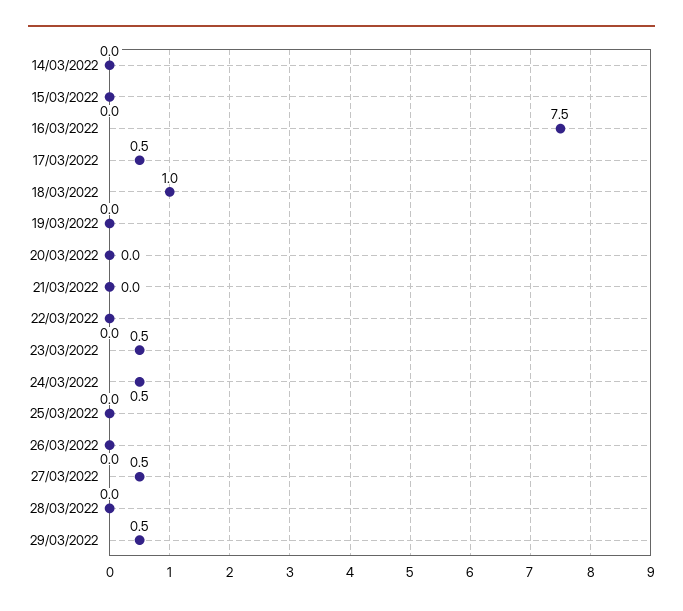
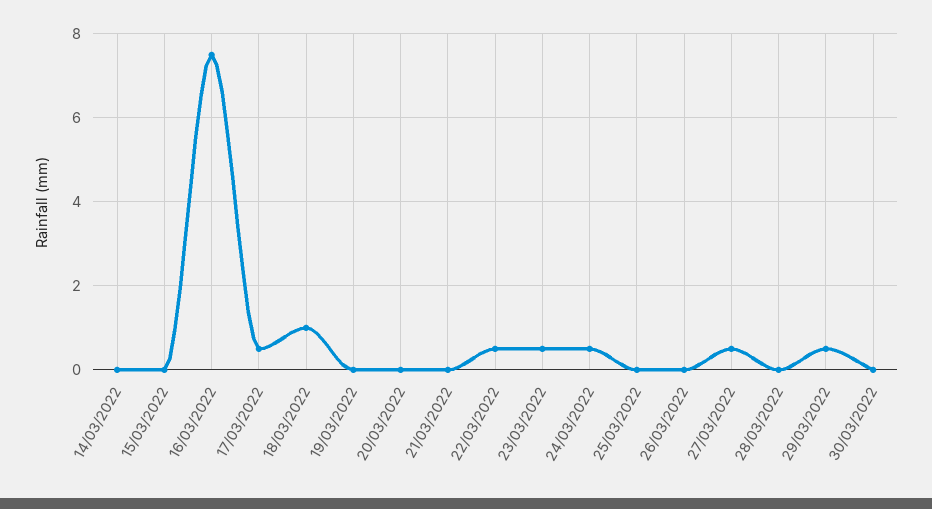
22/03/2022: 0 -> 0.5
30/03/2022: none -> 0

